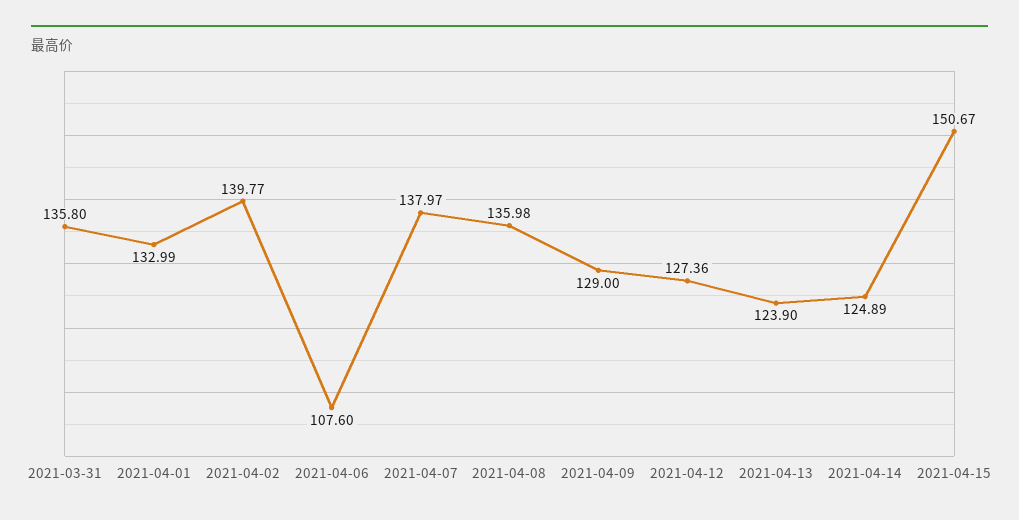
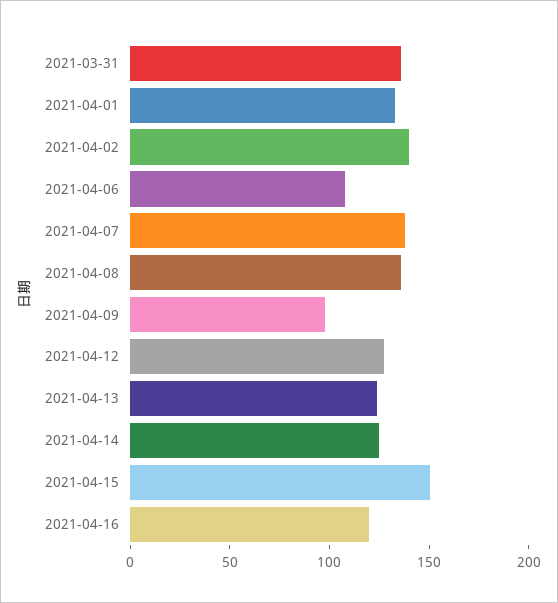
2021-04-09: 129 -> 100
2021-04-16: none -> 120

